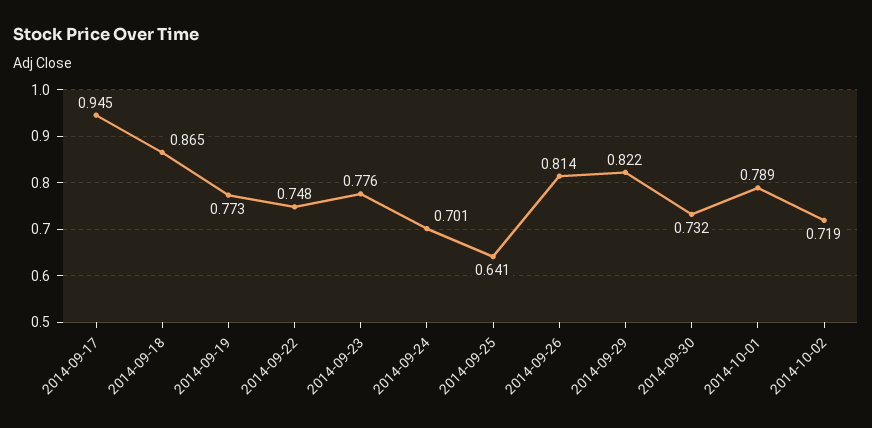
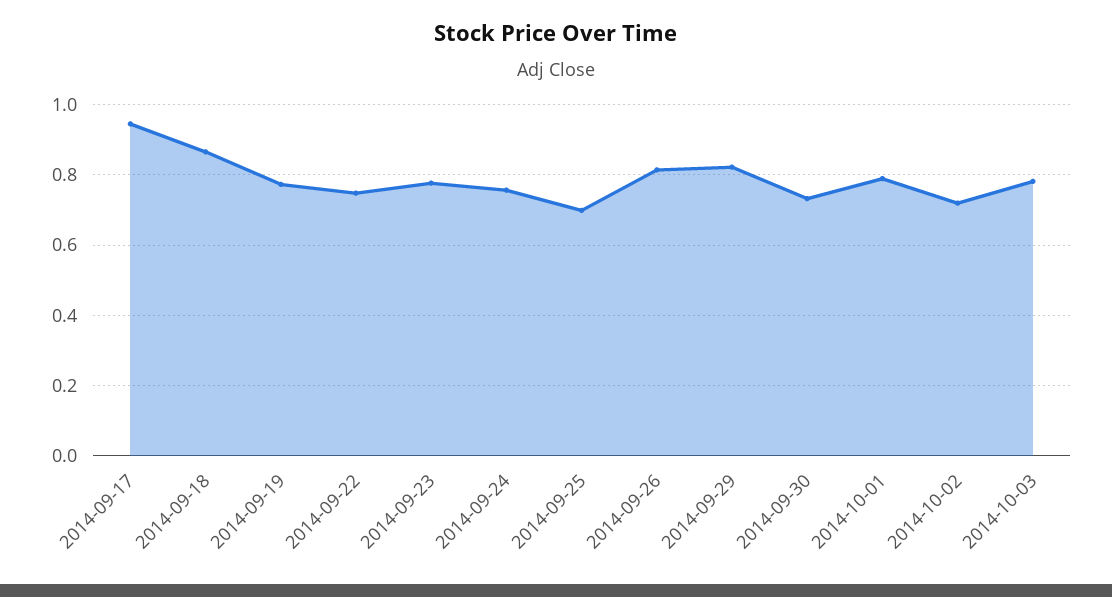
2014-09-24: 0.701 -> 0.76
2014-09-25: 0.641 -> 0.7
2014-10-03: none -> 0.78

